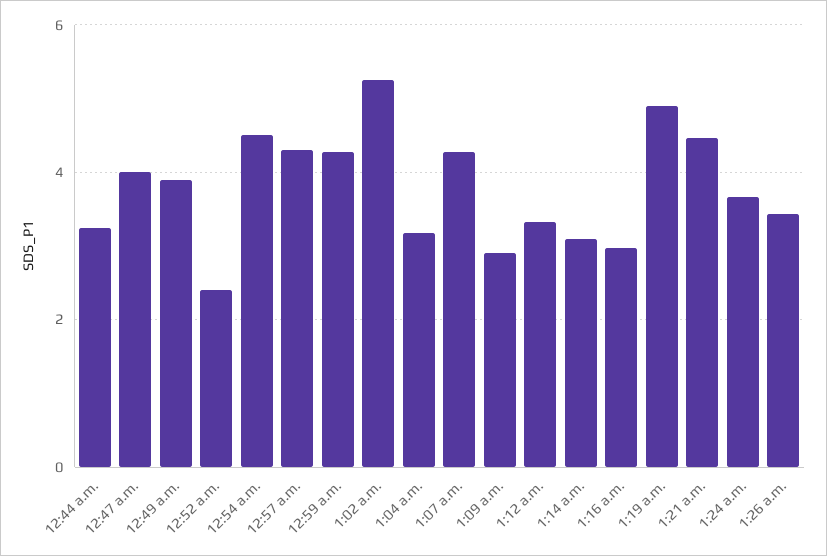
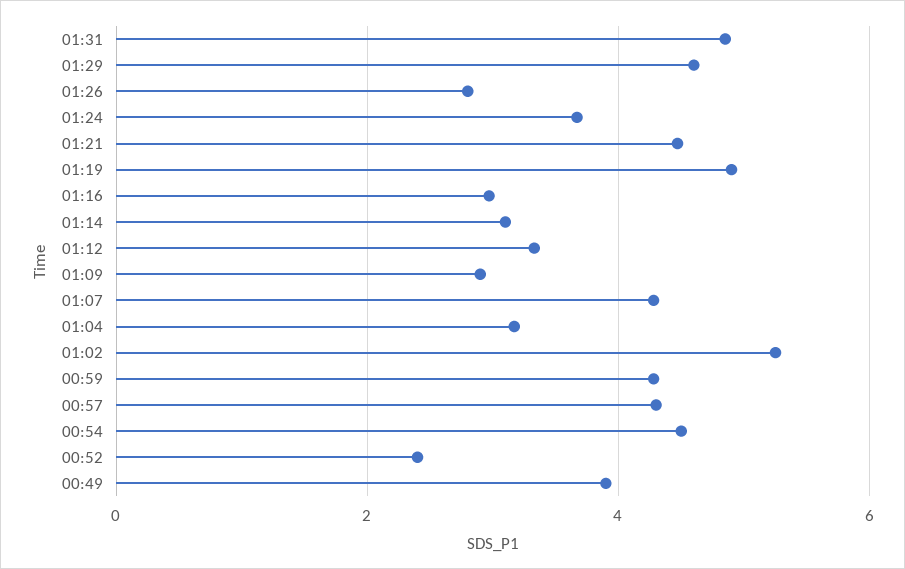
12:44 a.m.: 3.2 -> none
12:47 a.m.: 4 -> none
1:26 a.m.: 3.4 -> 2.8
01:31: none -> 4.8
01:29: none -> 4.6

